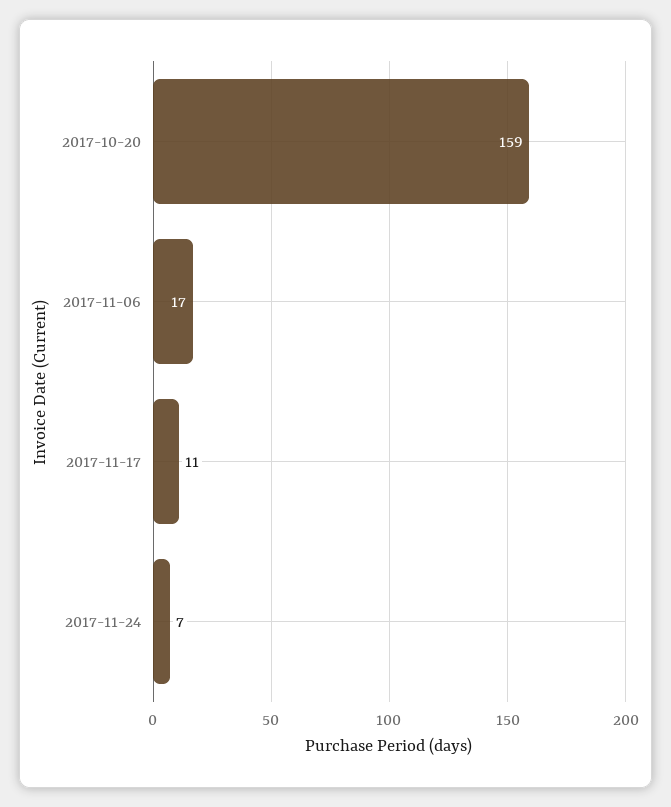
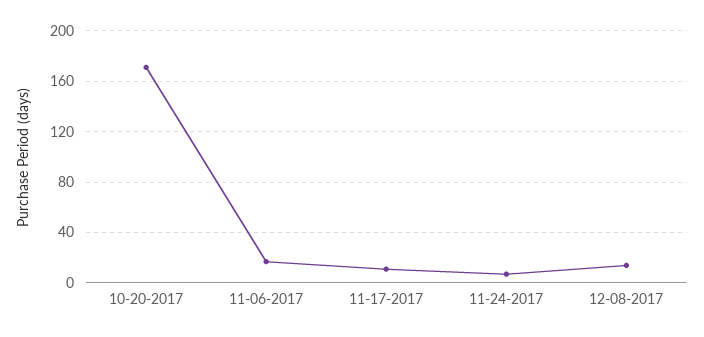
2017-10-20: 159 -> 170
12-08-2017: none -> 15

